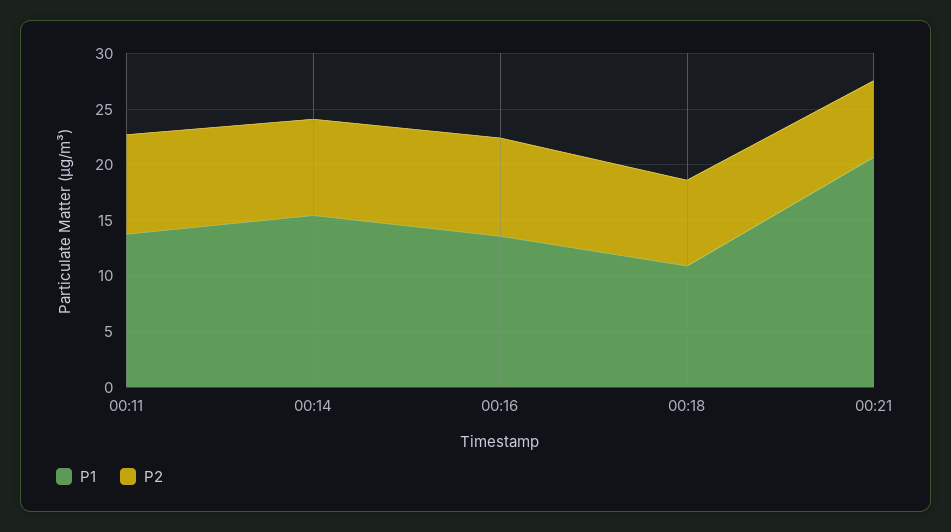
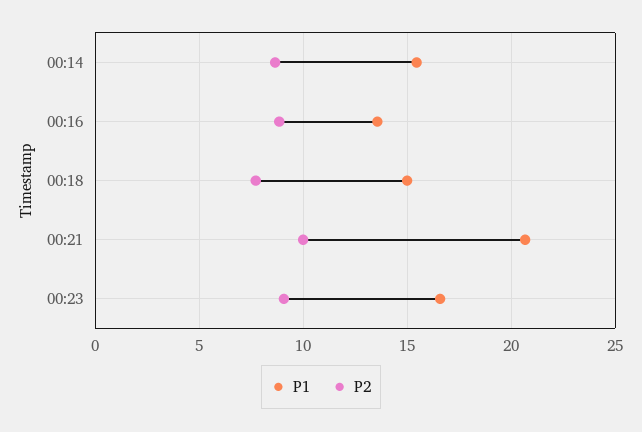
P1, 00:11: 14 -> none
P2, 00:11: 9 -> none
P1, 00:18: 11 -> 15
P2, 00:21: 7 -> 10
P1, 00:23: none -> 16.5
P2, 00:23: none -> 9

